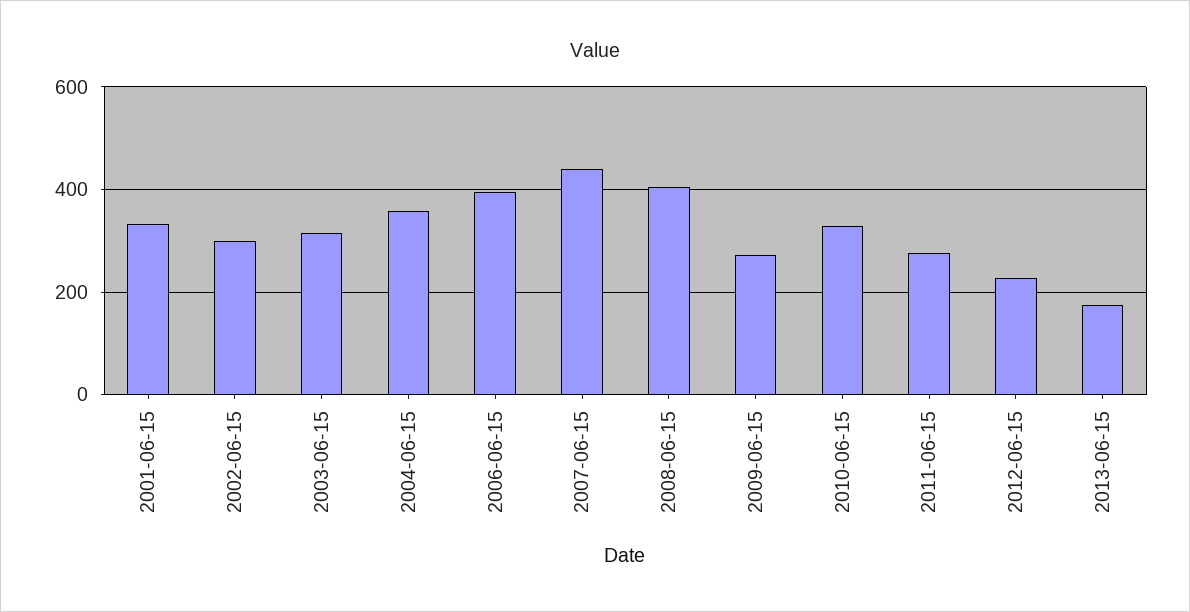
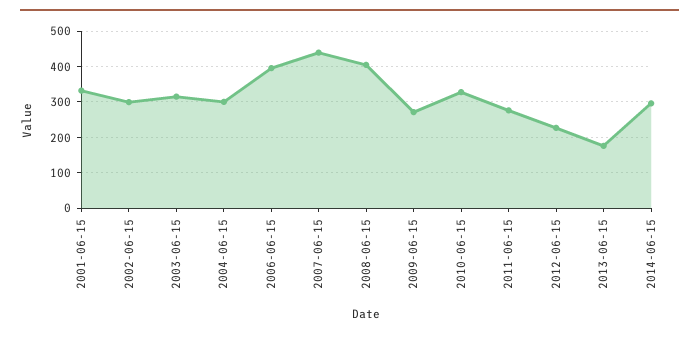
2004-06-15: 360 -> 300
2014-06-15: none -> 300

